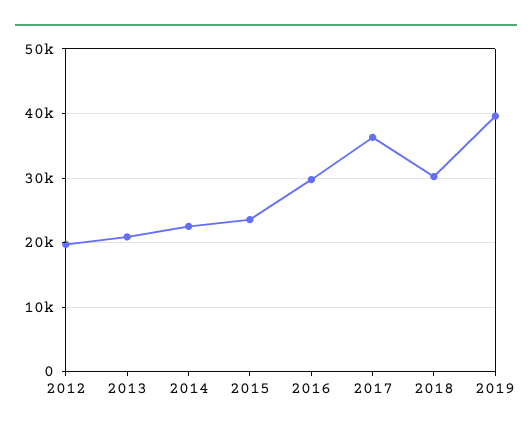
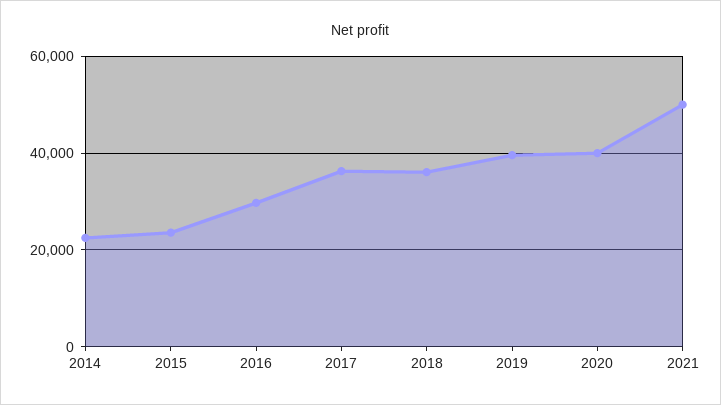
2012: 20000 -> none
2013: 21000 -> none
2018: 30000 -> 36000
2020: none -> 40000
2021: none -> 50000

